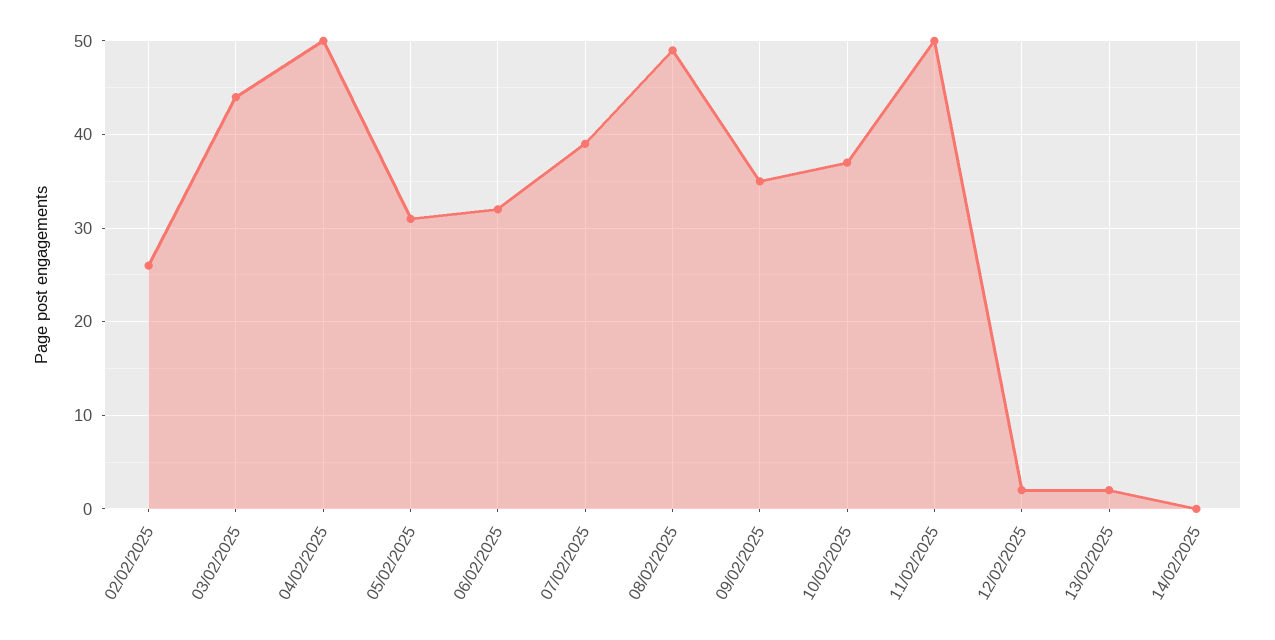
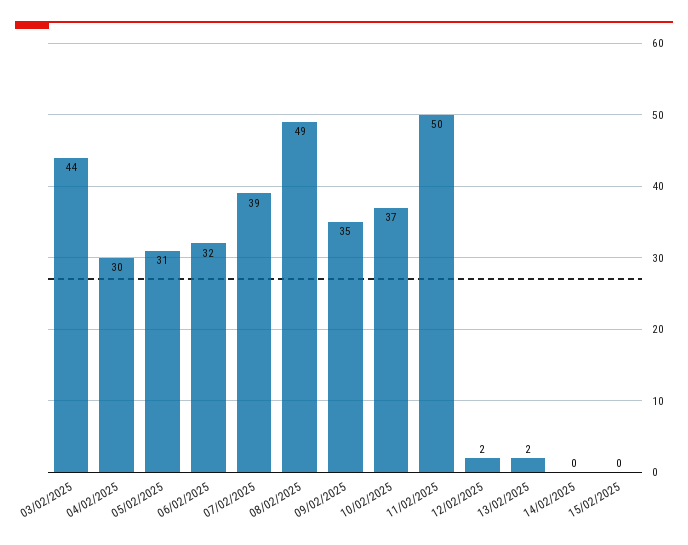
02/02/2025: 26 -> none
04/02/2025: 50 -> 30
15/02/2025: none -> 0

